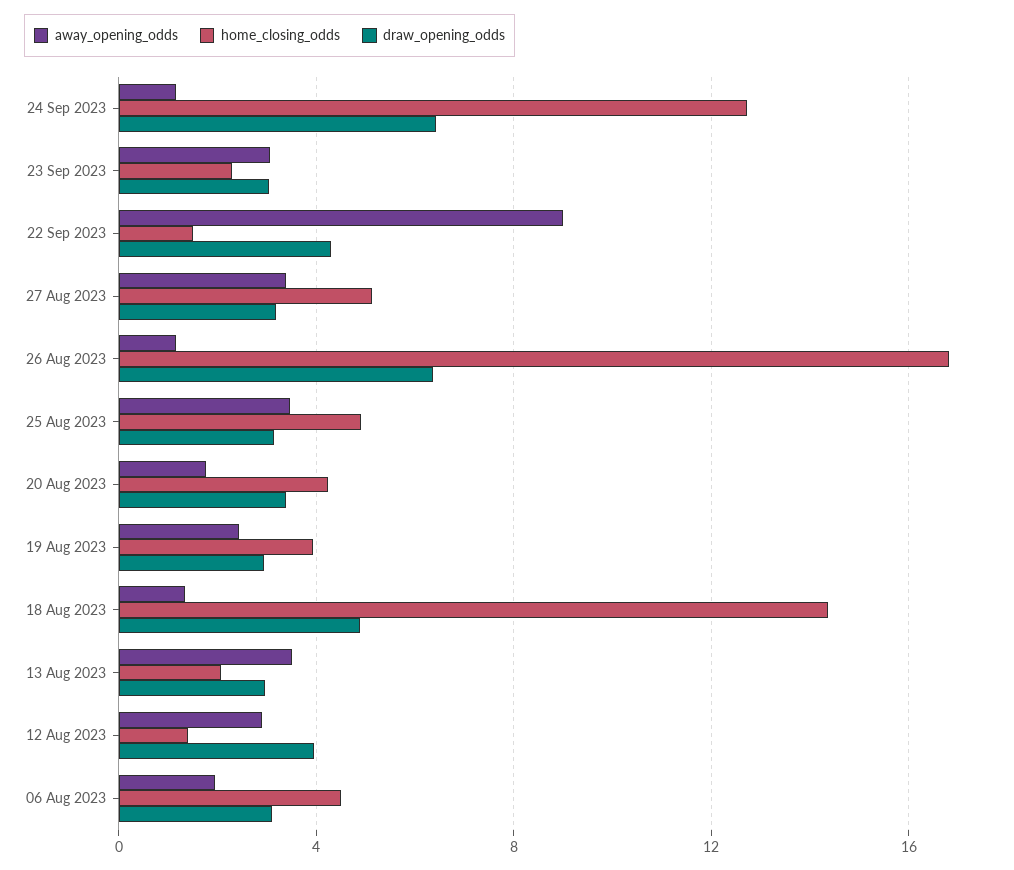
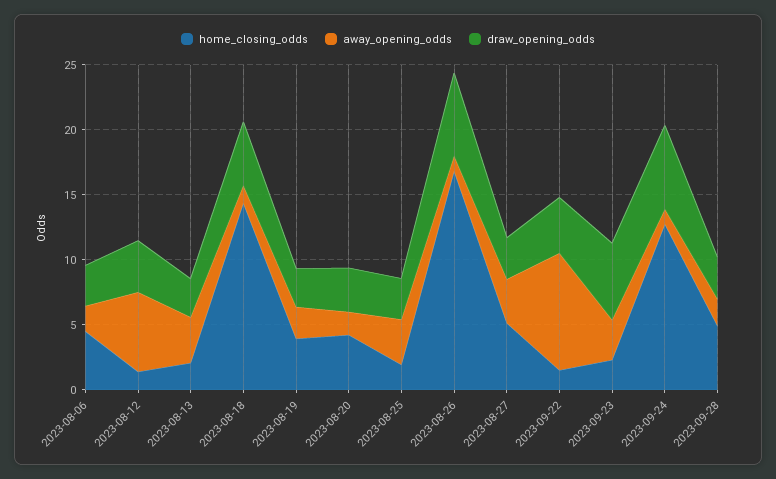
draw_opening_odds, 23 Sep 2023: 3 -> 6
home_closing_odds, 25 Aug 2023: 5 -> 2
away_opening_odds, 12 Aug 2023: 3 -> 6
home_closing_odds, 2023-09-28: none -> 5
away_opening_odds, 2023-09-28: none -> 2
draw_opening_odds, 2023-09-28: none -> 3

